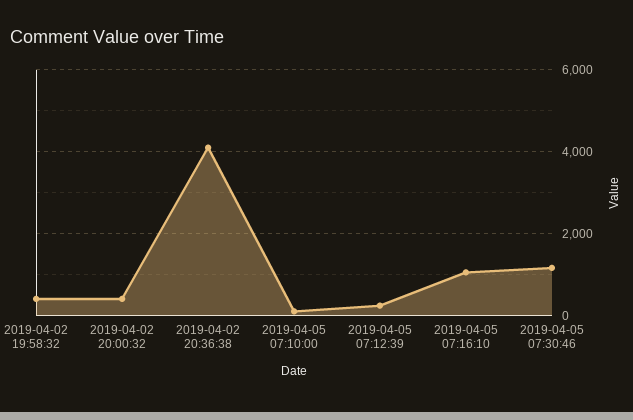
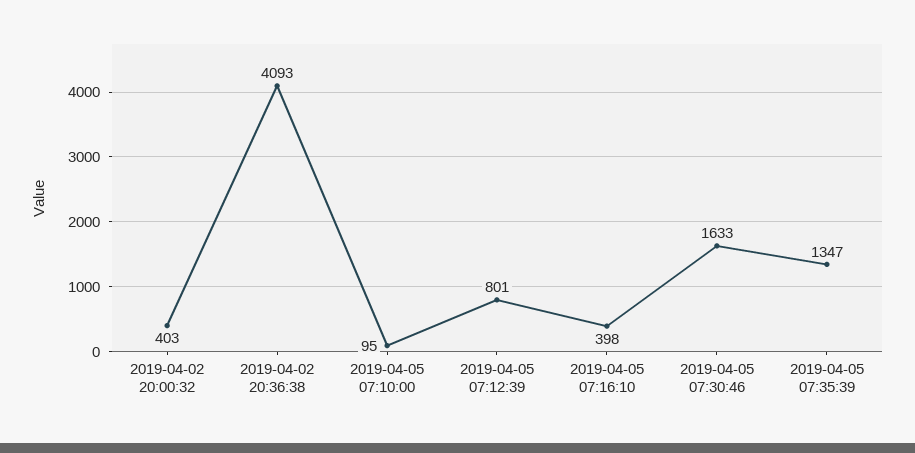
2019-04-02 19:58:32: 400 -> none
2019-04-05 07:12:39: 200 -> 801
2019-04-05 07:16:10: 1000 -> 398
2019-04-05 07:30:46: 1200 -> 1633
2019-04-05 07:35:39: none -> 1347

